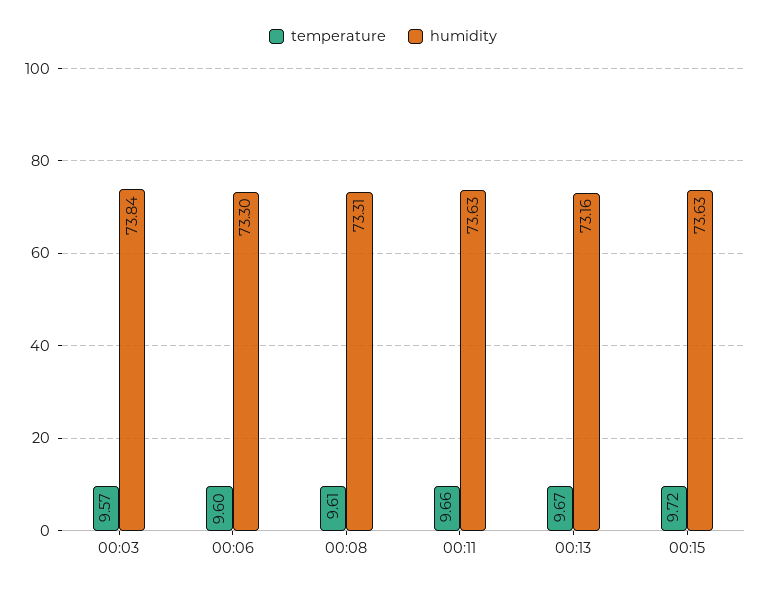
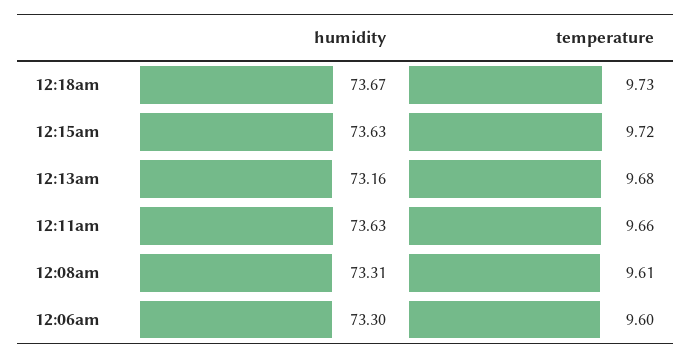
temperature, 00:03: 9.57 -> none
humidity, 00:03: 73.84 -> none
temperature, 00:13: 9.67 -> 9.68
humidity, 12:18am: none -> 73.67
temperature, 12:18am: none -> 9.73

